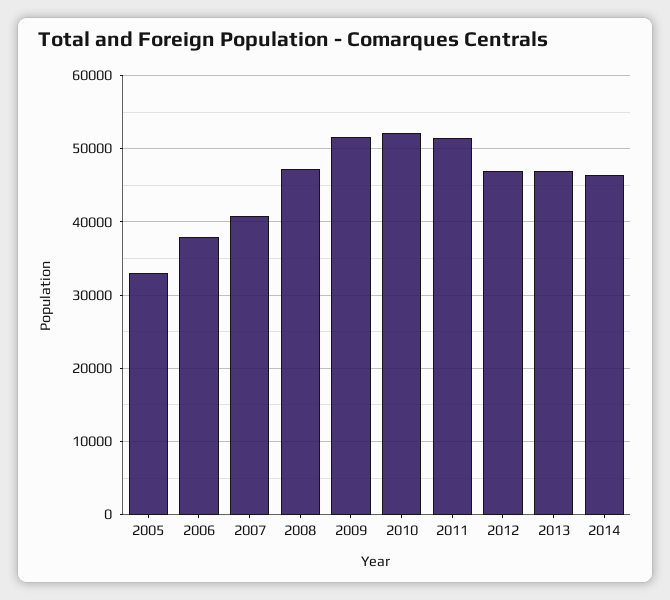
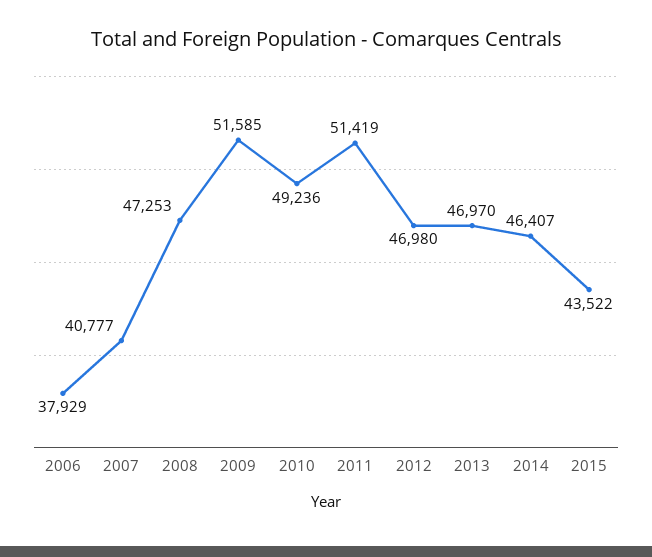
2005: 33000 -> none
2010: 52000 -> 49236
2015: none -> 43522

